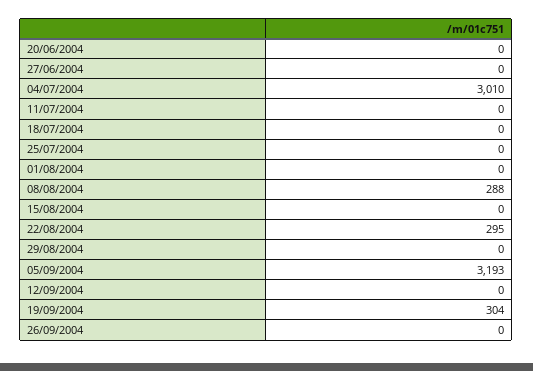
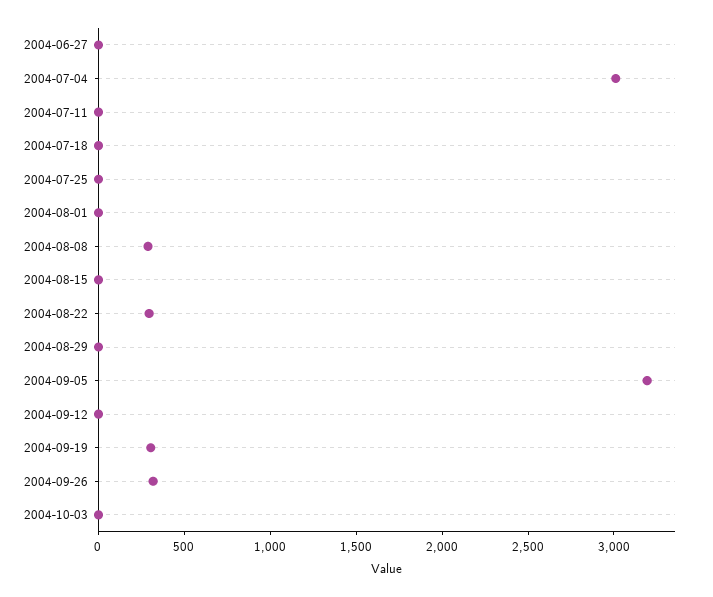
20/06/2004: 0 -> none
26/09/2004: 0 -> 300
2004-10-03: none -> 0

